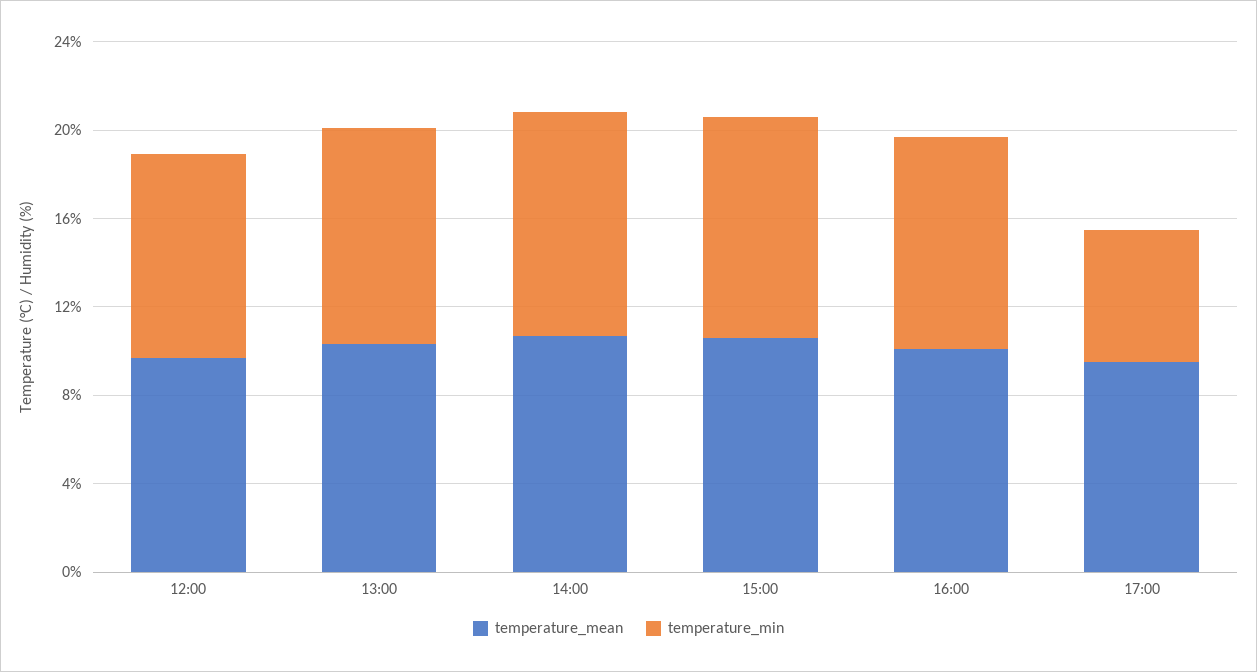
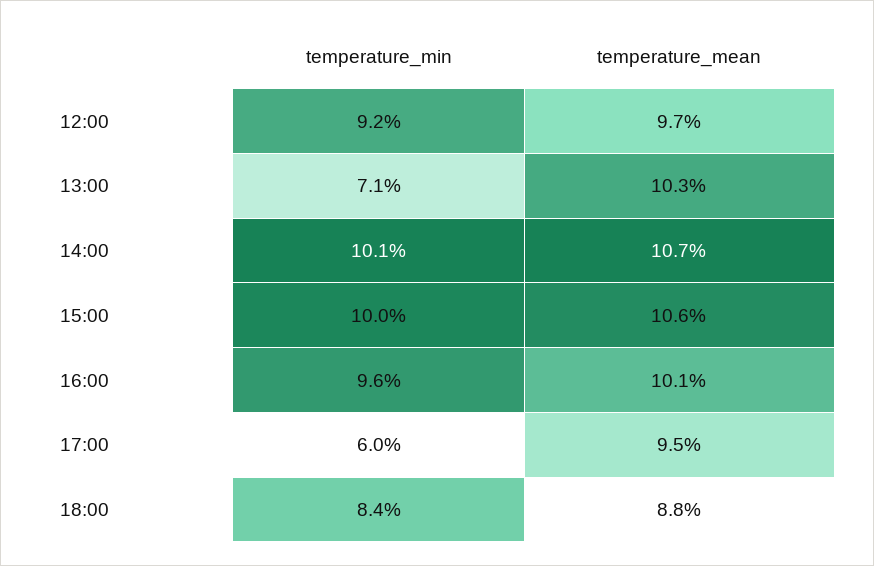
temperature_min, 13:00: 10 -> 7.1
temperature_min, 18:00: none -> 8.4
temperature_mean, 18:00: none -> 8.8

